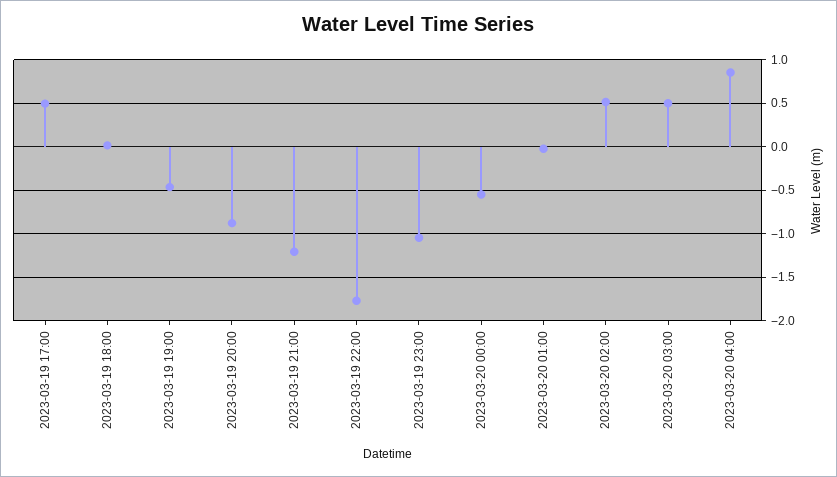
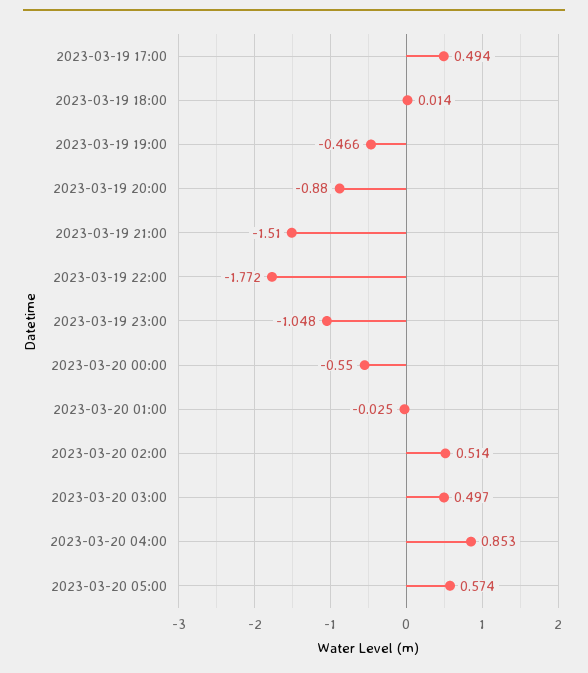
2023-03-19 21:00: -1.2 -> -1.51
2023-03-20 05:00: none -> 0.574

